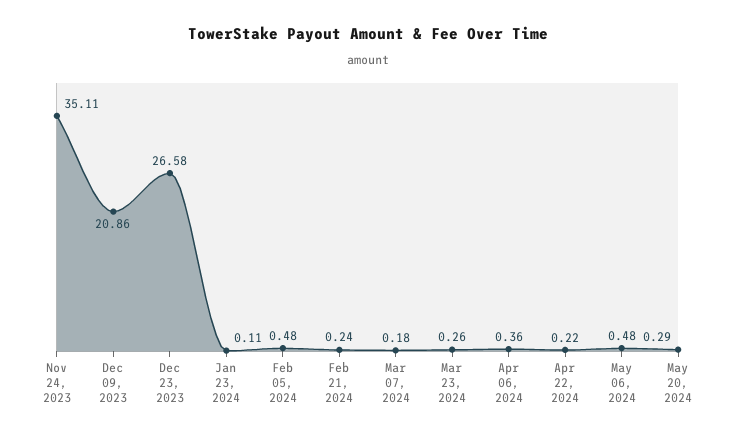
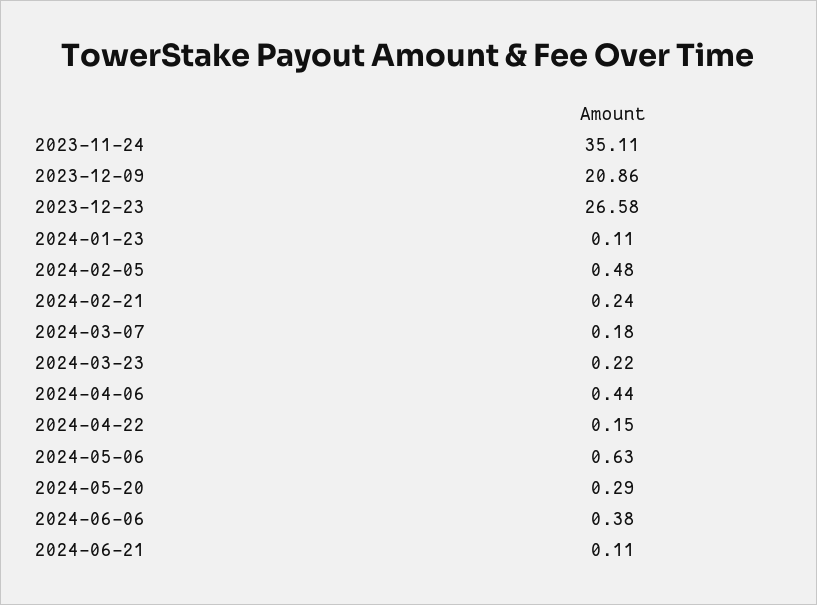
Mar 23, 2024: 0.26 -> 0.22
Apr 06, 2024: 0.36 -> 0.44
Apr 22, 2024: 0.22 -> 0.15
May 06, 2024: 0.48 -> 0.63
2024-06-06: none -> 0.38
2024-06-21: none -> 0.11

